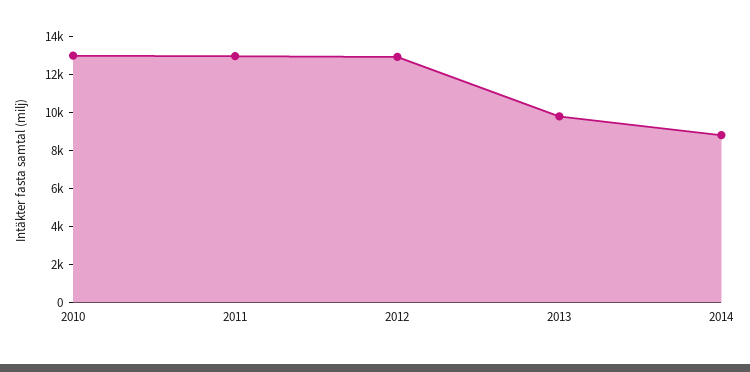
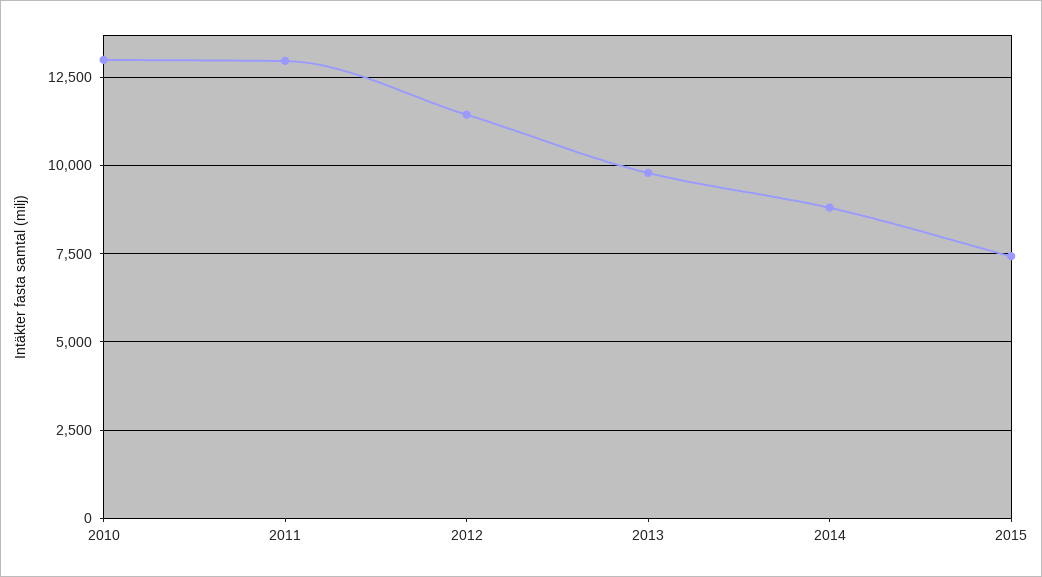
2012: 13000 -> 11500
2015: none -> 7500

